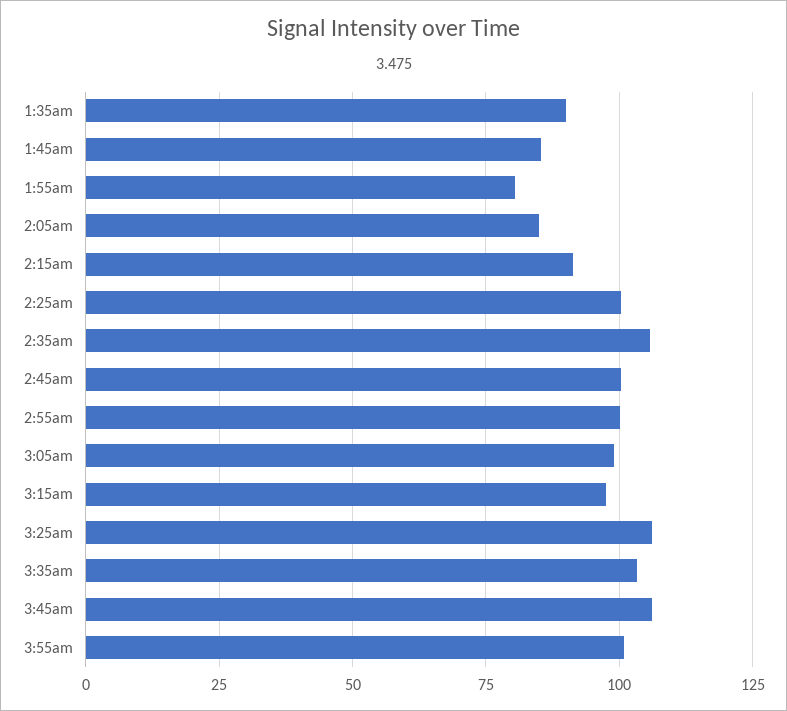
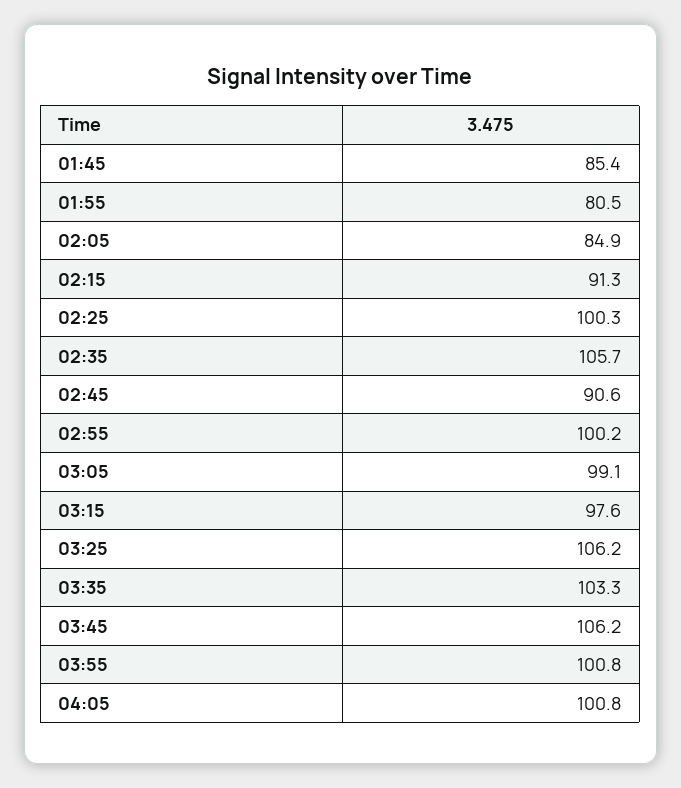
1:35am: 90 -> none
2:45am: 100 -> 90.6
04:05: none -> 100.8

